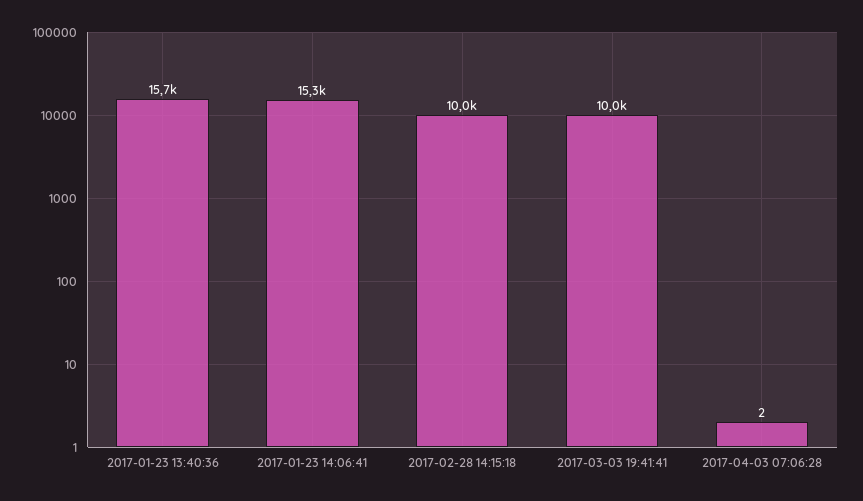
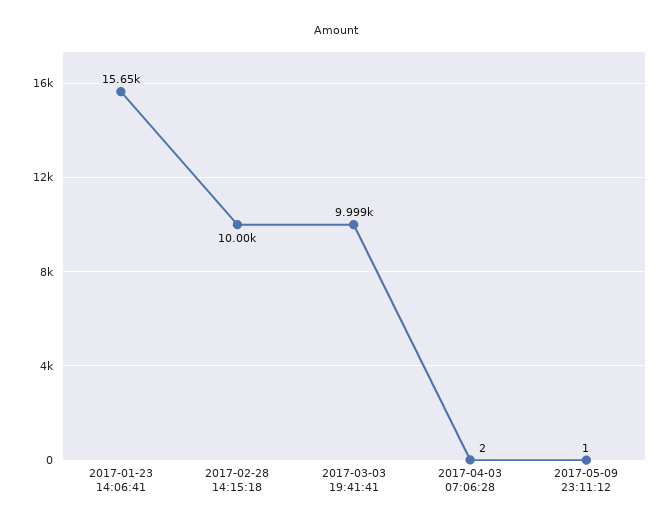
2017-01-23 13:40:36: 15700 -> none
2017-01-23 14:06:41: 15300 -> 15650
2017-05-09 23:11:12: none -> 1

